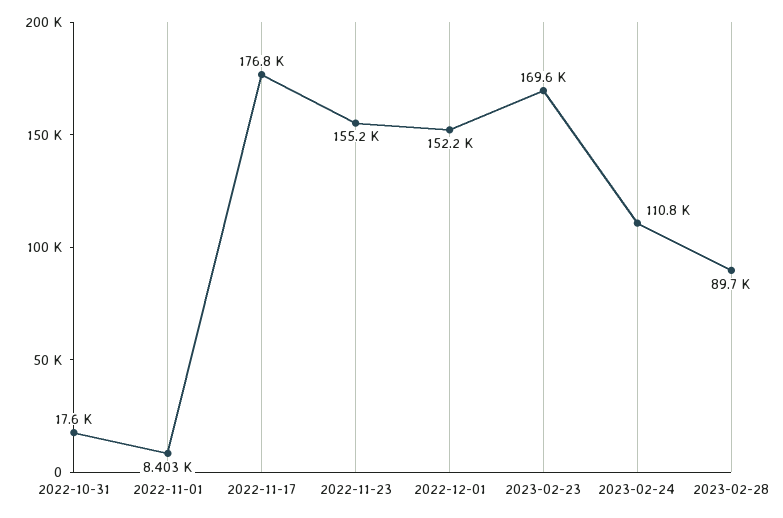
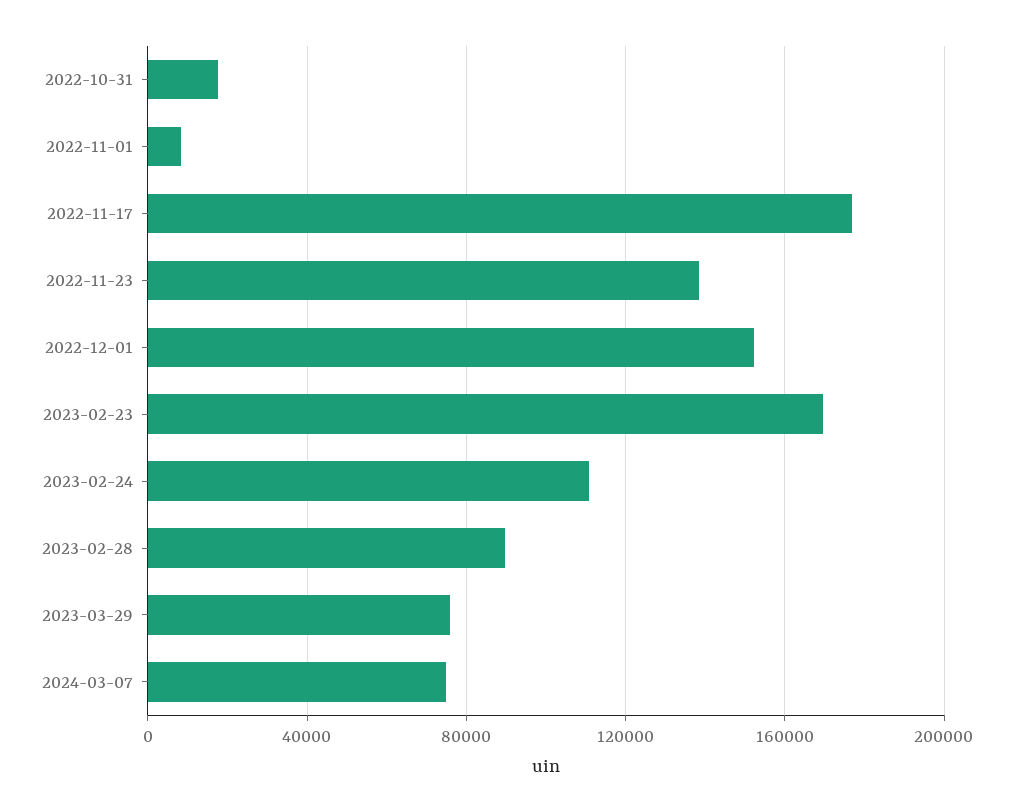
2022-11-23: 155200 -> 140000
2023-03-29: none -> 75000
2024-03-07: none -> 75000

